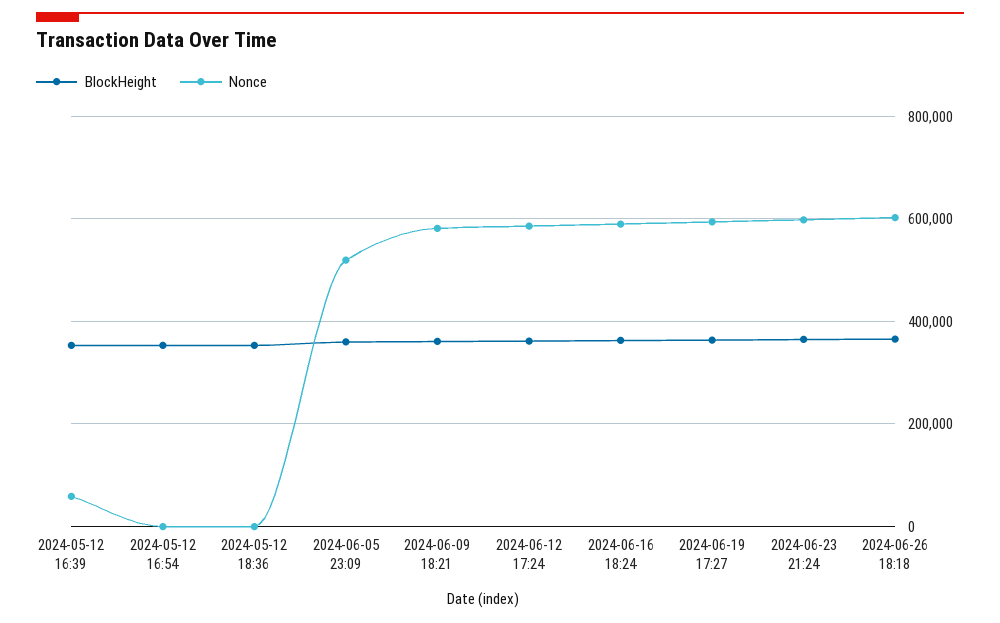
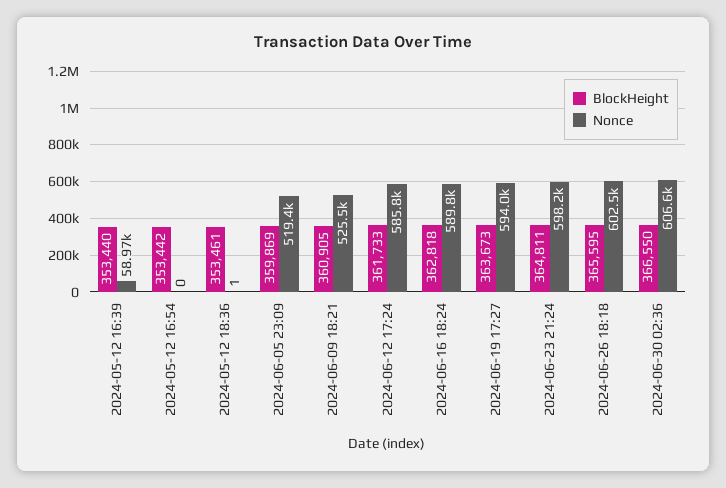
Nonce, 2024-06-09 18:21: 580000 -> 525500
BlockHeight, 2024-06-30 02:36: none -> 366550
Nonce, 2024-06-30 02:36: none -> 606600

